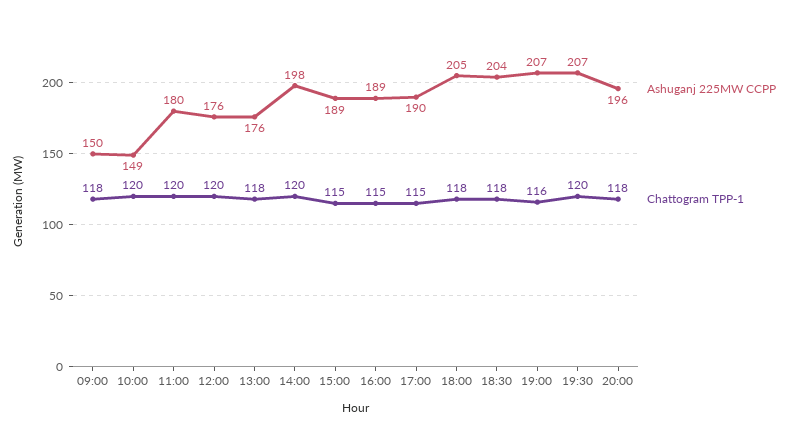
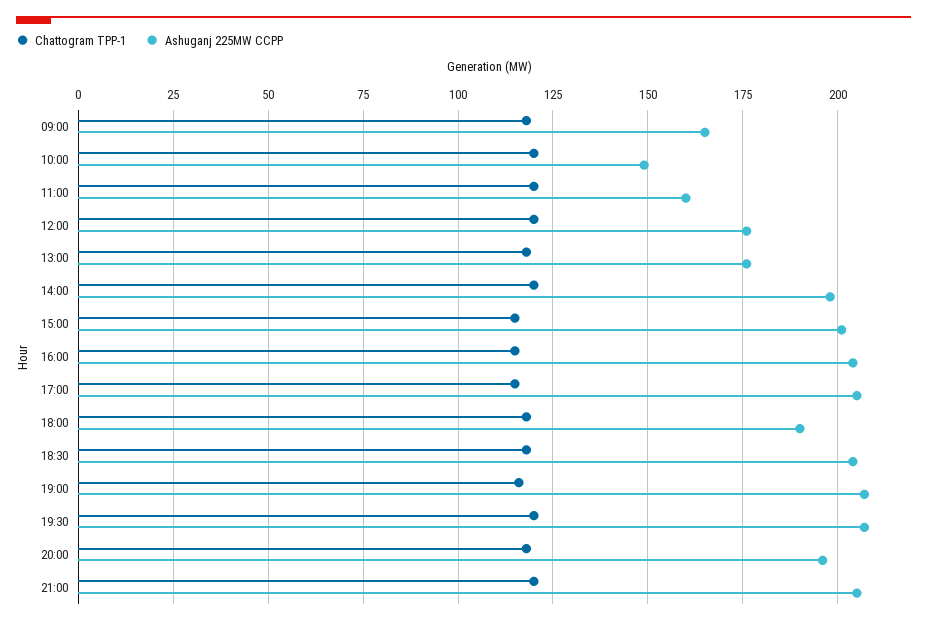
Ashuganj 225MW CCPP, 09:00: 150 -> 165
Ashuganj 225MW CCPP, 11:00: 180 -> 160
Ashuganj 225MW CCPP, 15:00: 189 -> 200
Ashuganj 225MW CCPP, 16:00: 189 -> 205
Ashuganj 225MW CCPP, 17:00: 190 -> 205
Ashuganj 225MW CCPP, 18:00: 205 -> 190
Chattogram TPP-1, 21:00: none -> 120
Ashuganj 225MW CCPP, 21:00: none -> 205

